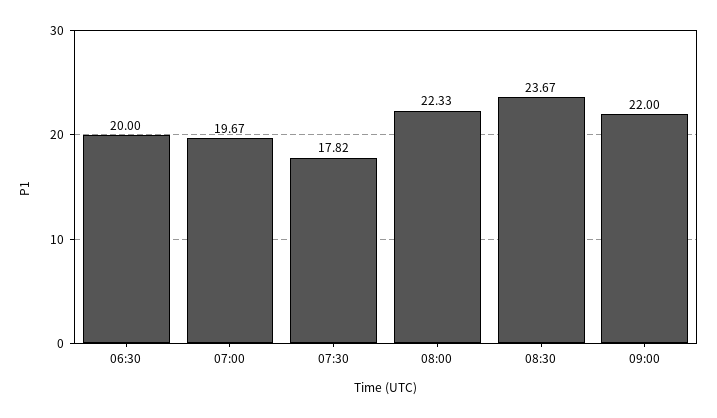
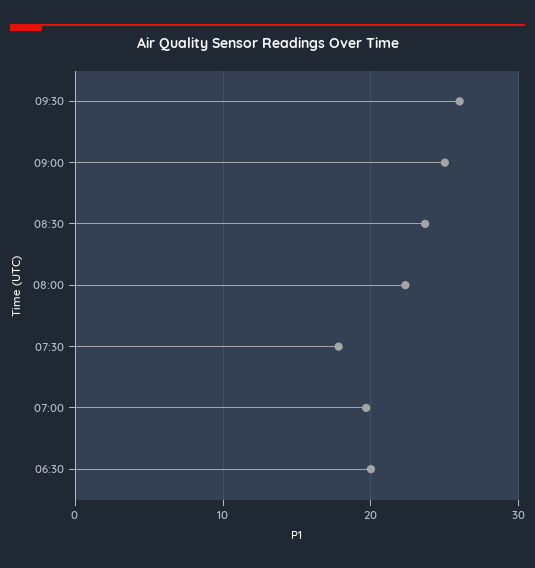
09:00: 22 -> 25
09:30: none -> 26

